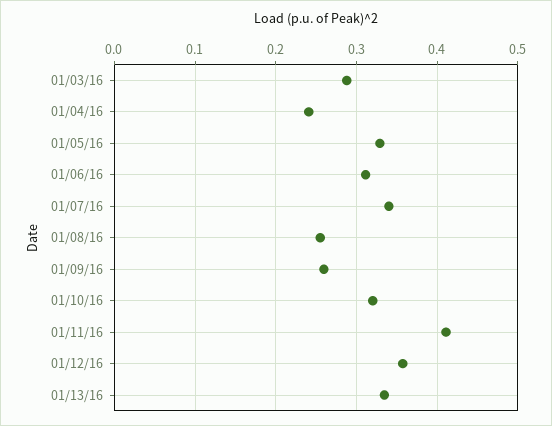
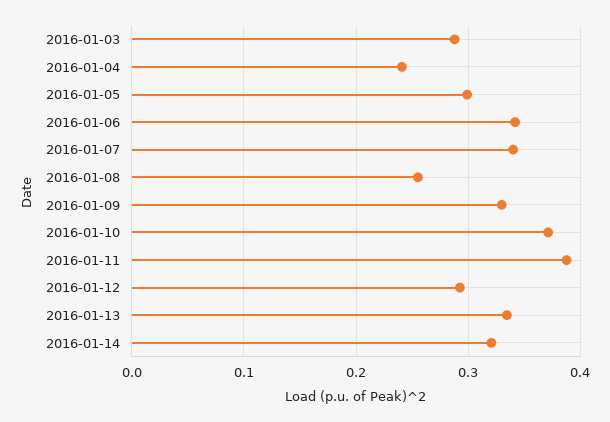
01/05/16: 0.33 -> 0.3
01/06/16: 0.31 -> 0.34
01/09/16: 0.26 -> 0.33
01/10/16: 0.32 -> 0.37
01/11/16: 0.41 -> 0.39
01/12/16: 0.36 -> 0.29
2016-01-14: none -> 0.32

